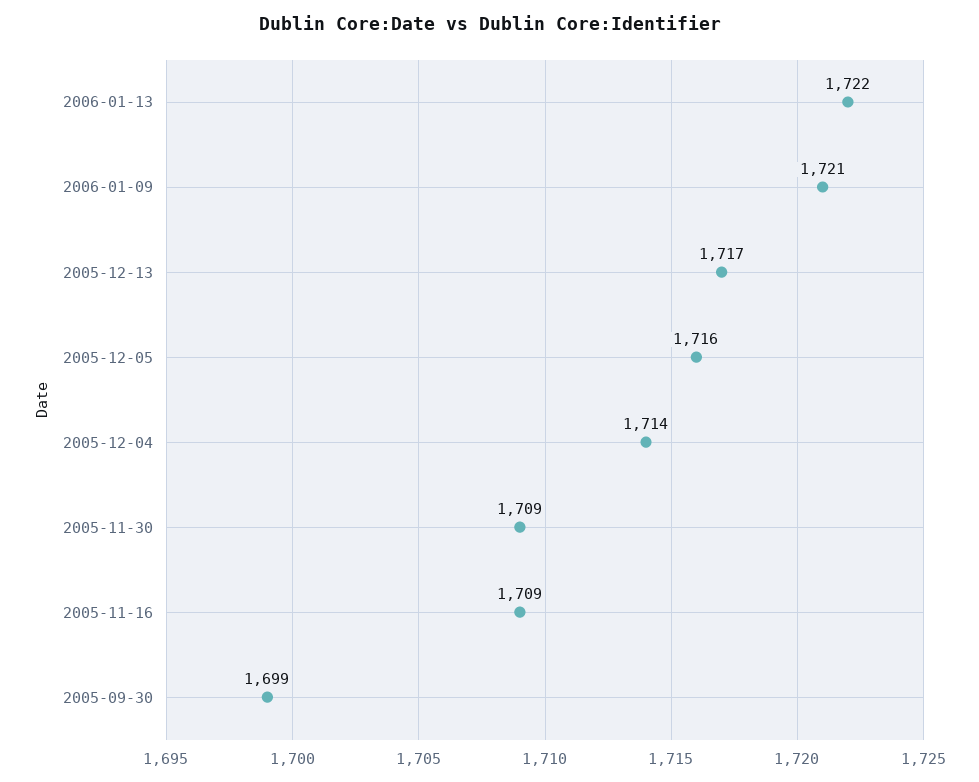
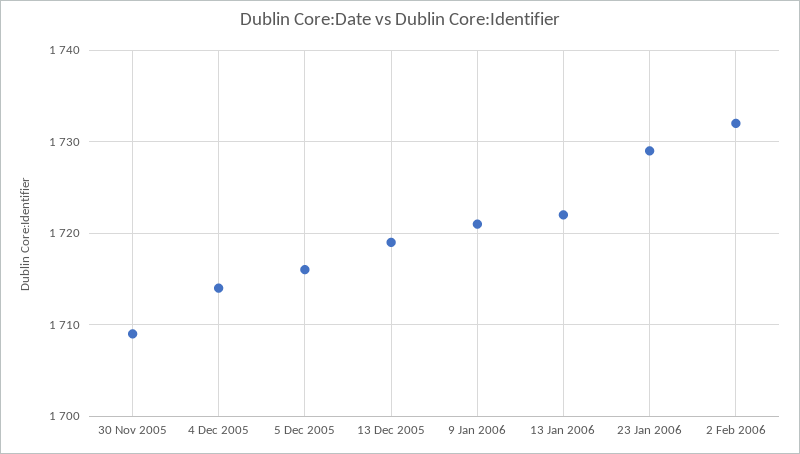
2005-12-13: 1717 -> 1719
2005-11-16: 1709 -> none
2005-09-30: 1699 -> none
23 Jan 2006: none -> 1729
2 Feb 2006: none -> 1732

